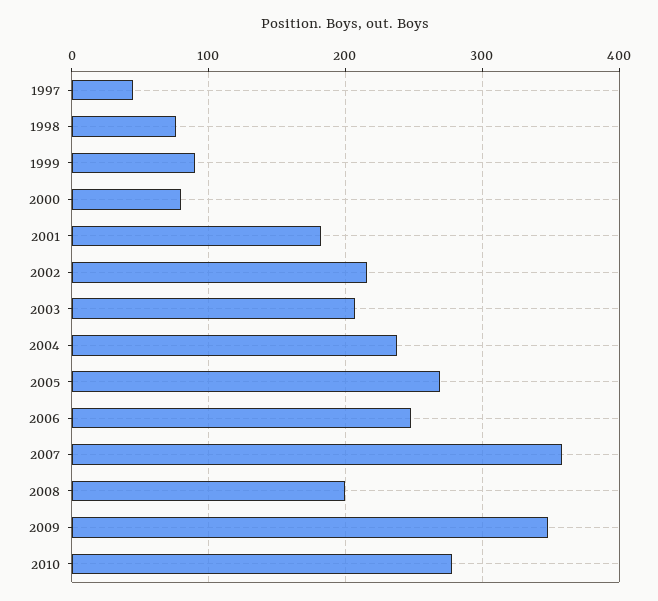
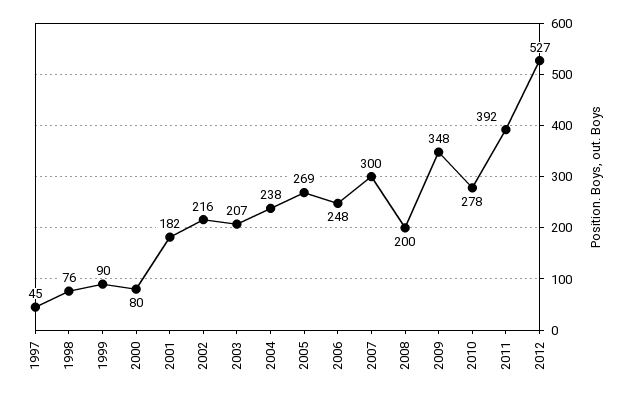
2007: 360 -> 300
2011: none -> 392
2012: none -> 527

